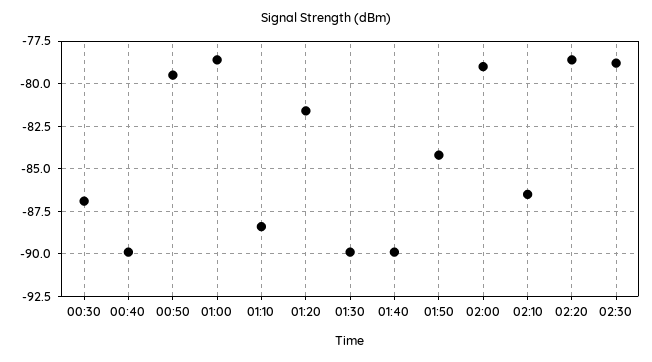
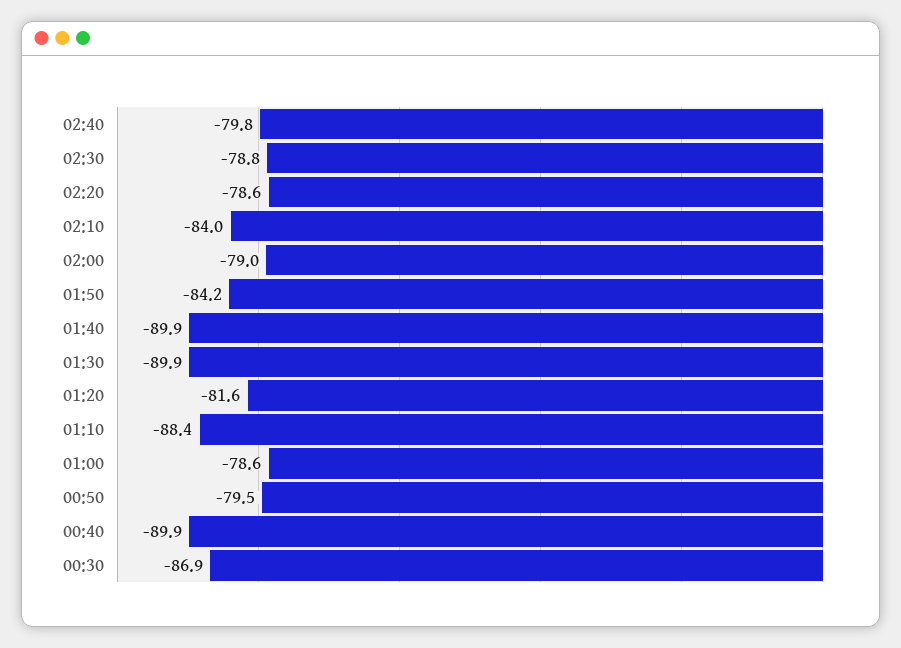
02:10: -86.5 -> -84
02:40: none -> -79.8

